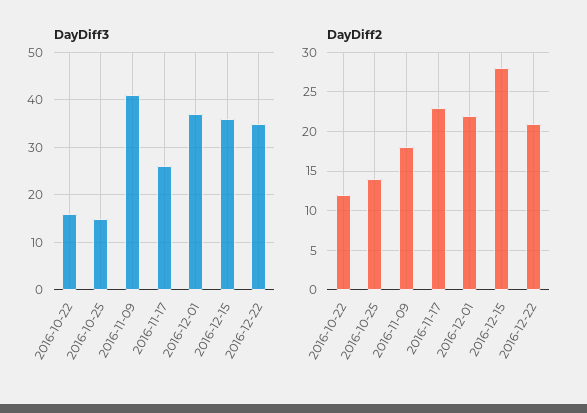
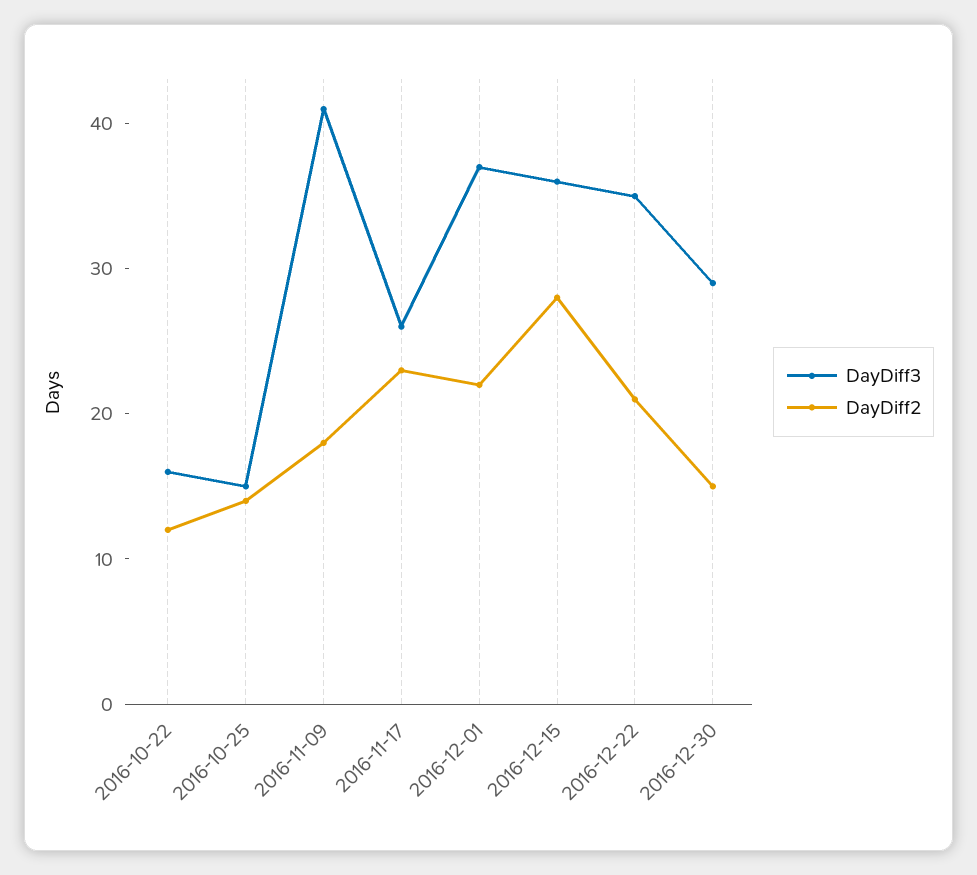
DayDiff3, 2016-12-30: none -> 29
DayDiff2, 2016-12-30: none -> 15

